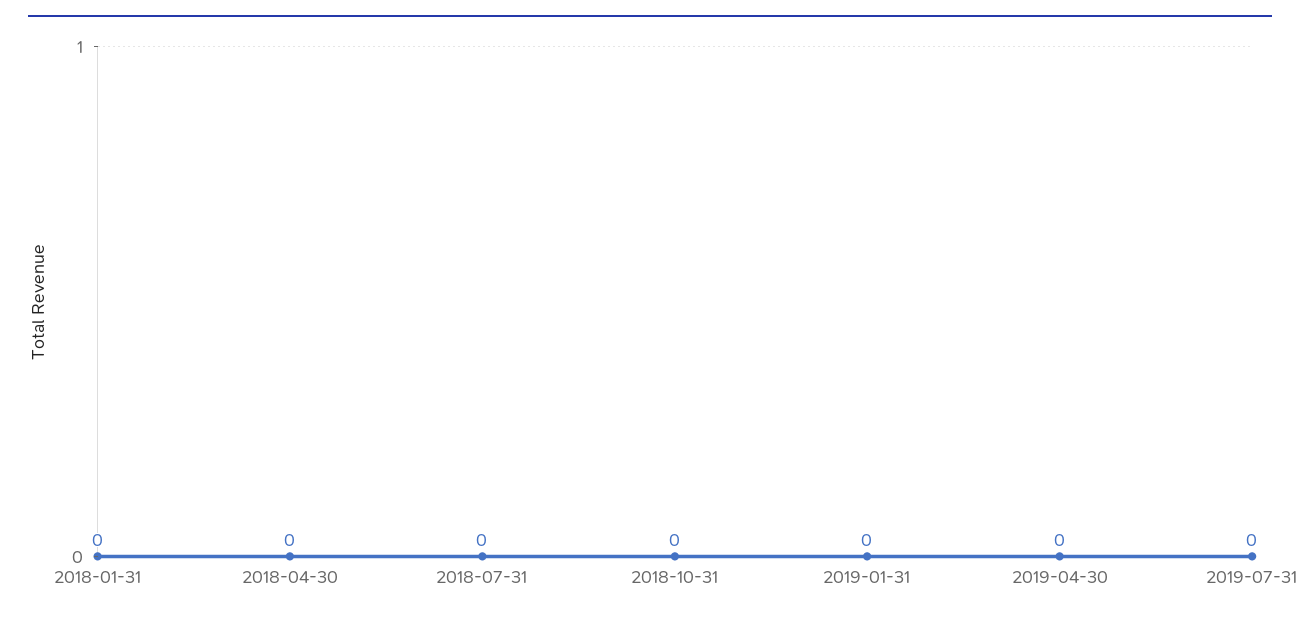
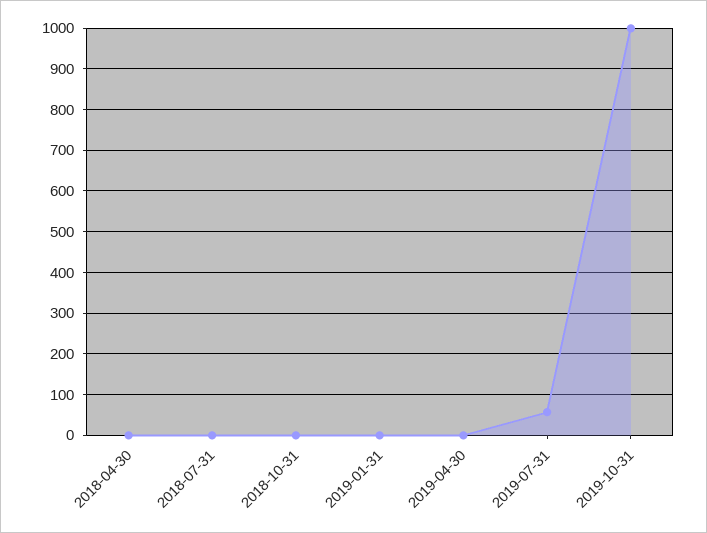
2018-01-31: 0 -> none
2019-07-31: 0 -> 60
2019-10-31: none -> 1000

